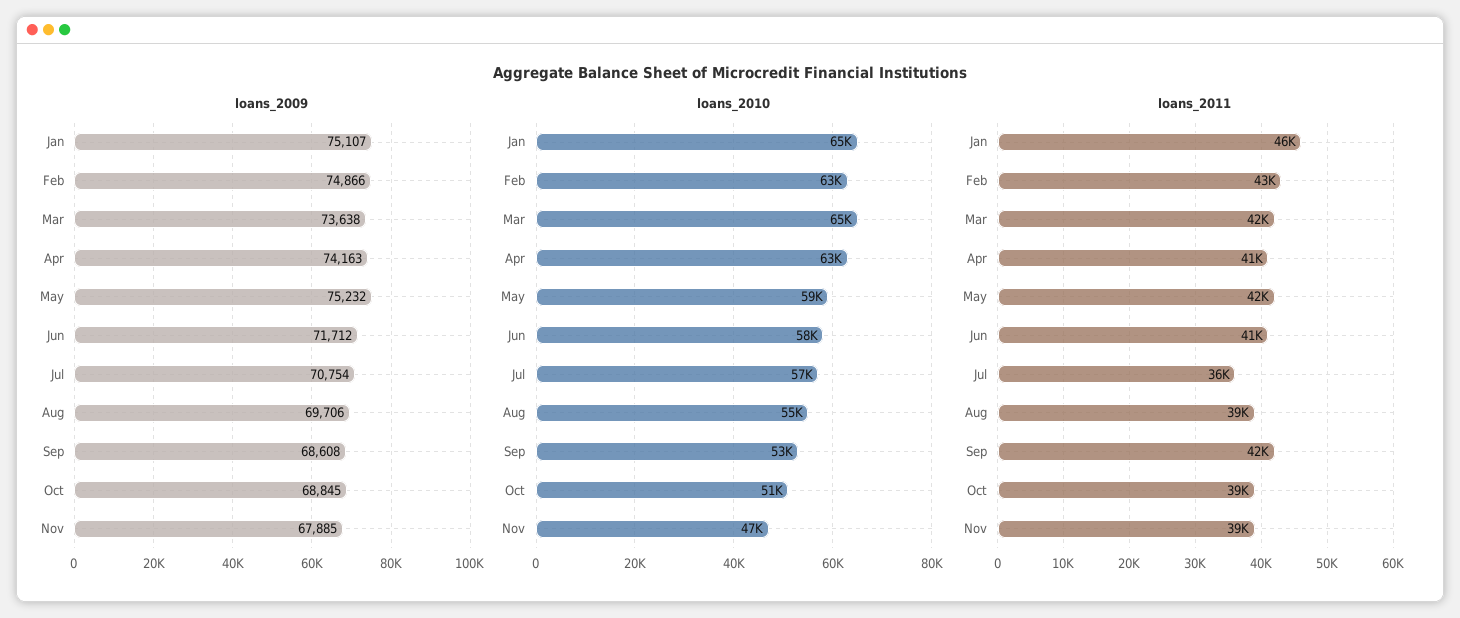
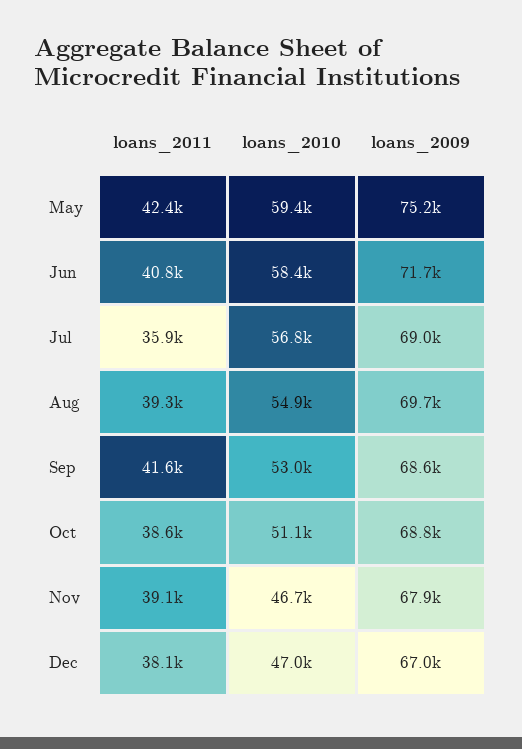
loans_2009, Jan: 75107 -> none
loans_2009, Feb: 74866 -> none
loans_2009, Mar: 73638 -> none
loans_2009, Apr: 74163 -> none
loans_2009, Jul: 70754 -> 69000
loans_2010, Jan: 65000 -> none
loans_2010, Feb: 63000 -> none
loans_2010, Mar: 65000 -> none
loans_2010, Apr: 63000 -> none
loans_2011, Jan: 46000 -> none
loans_2011, Feb: 43000 -> none
loans_2011, Mar: 42000 -> none
loans_2011, Apr: 41000 -> none
loans_2011, Dec: none -> 38100
loans_2010, Dec: none -> 47000
loans_2009, Dec: none -> 67000

